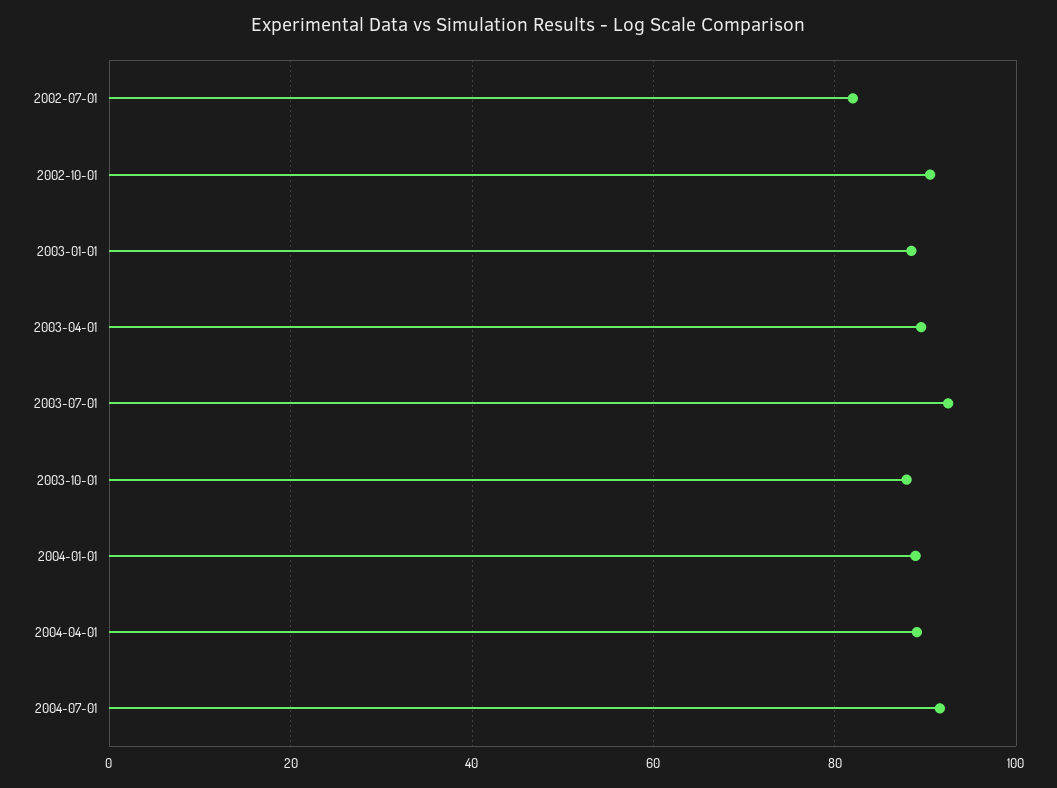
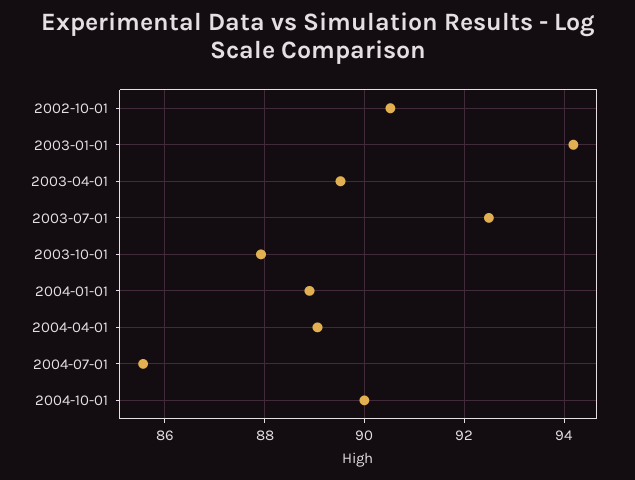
2002-07-01: 82 -> none
2003-01-01: 88 -> 94.2
2004-07-01: 92 -> 85.6
2004-10-01: none -> 90

